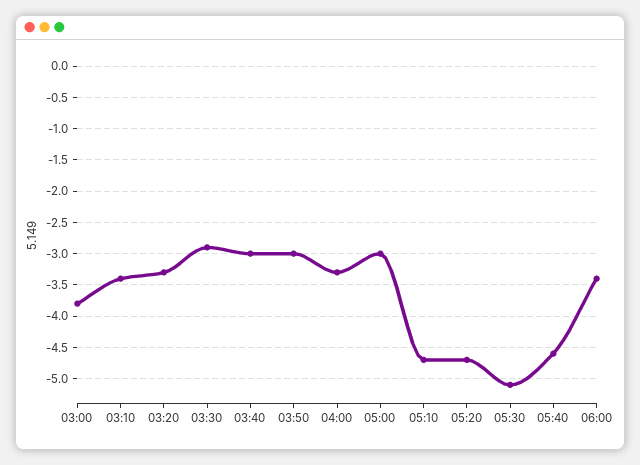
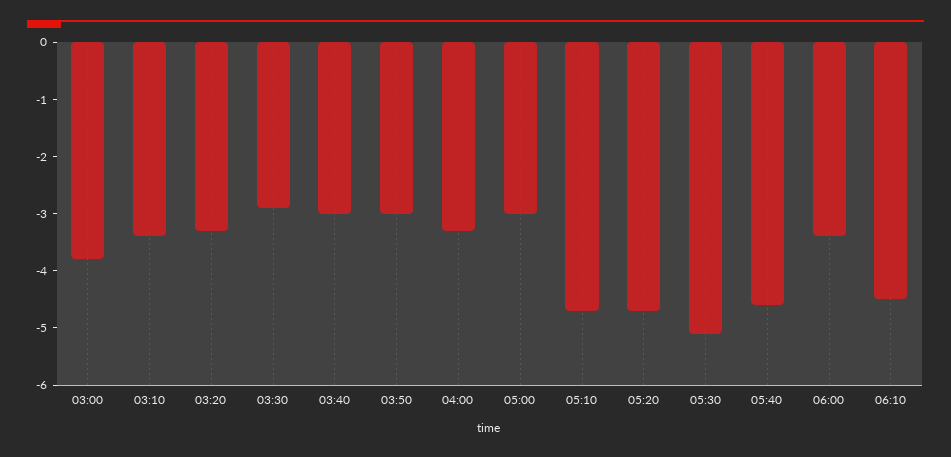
06:10: none -> -4.5

